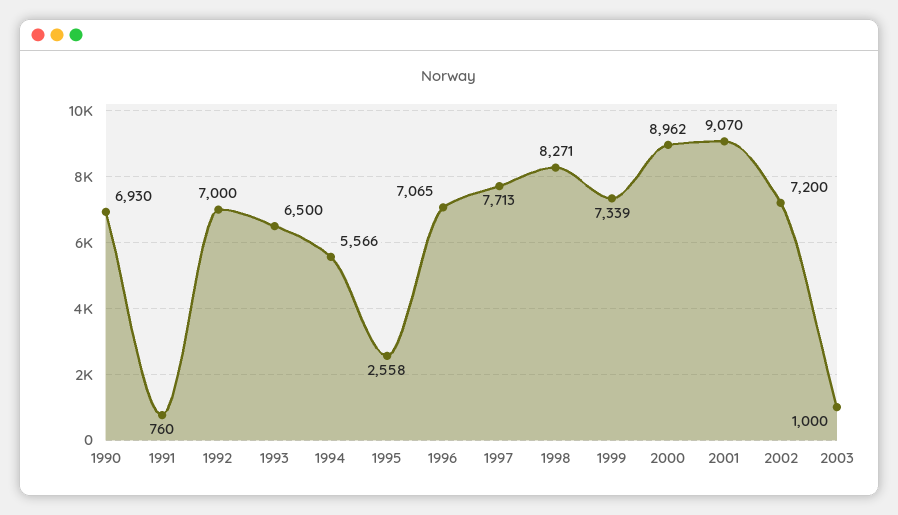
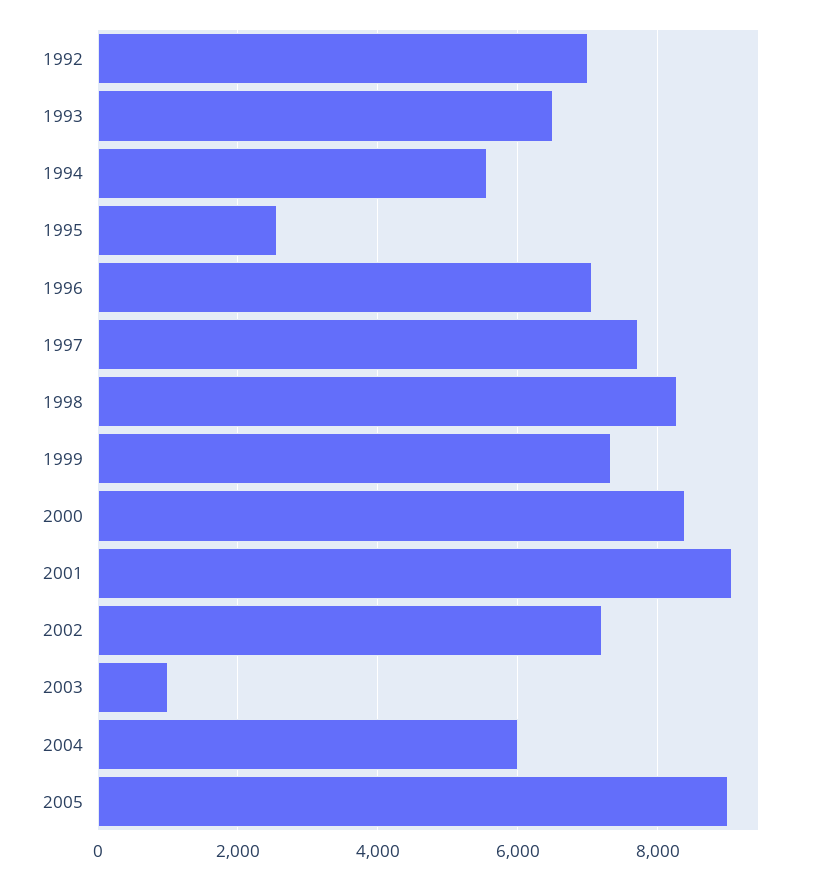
1990: 6930 -> none
1991: 760 -> none
2000: 8962 -> 8400
2004: none -> 6000
2005: none -> 9000

